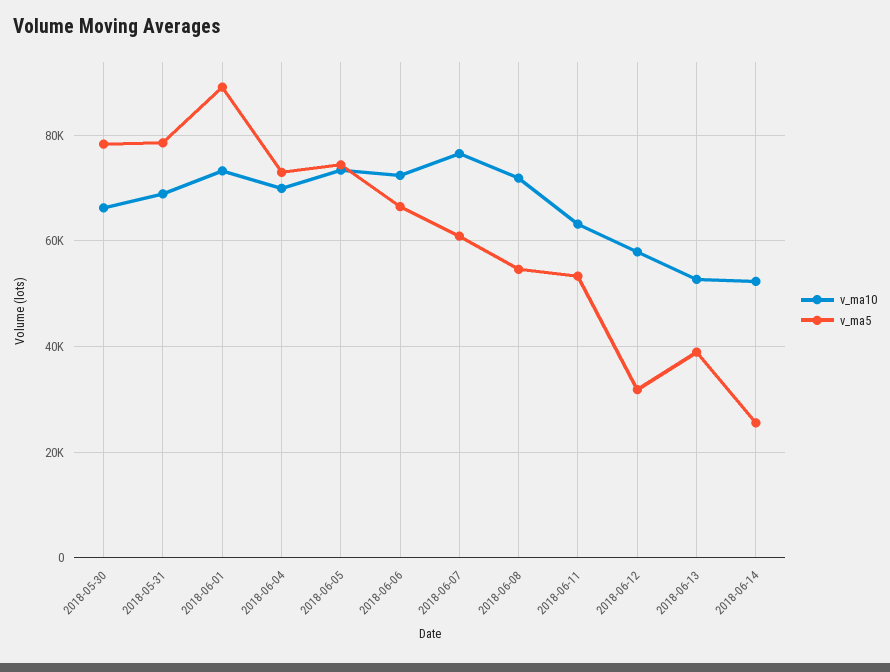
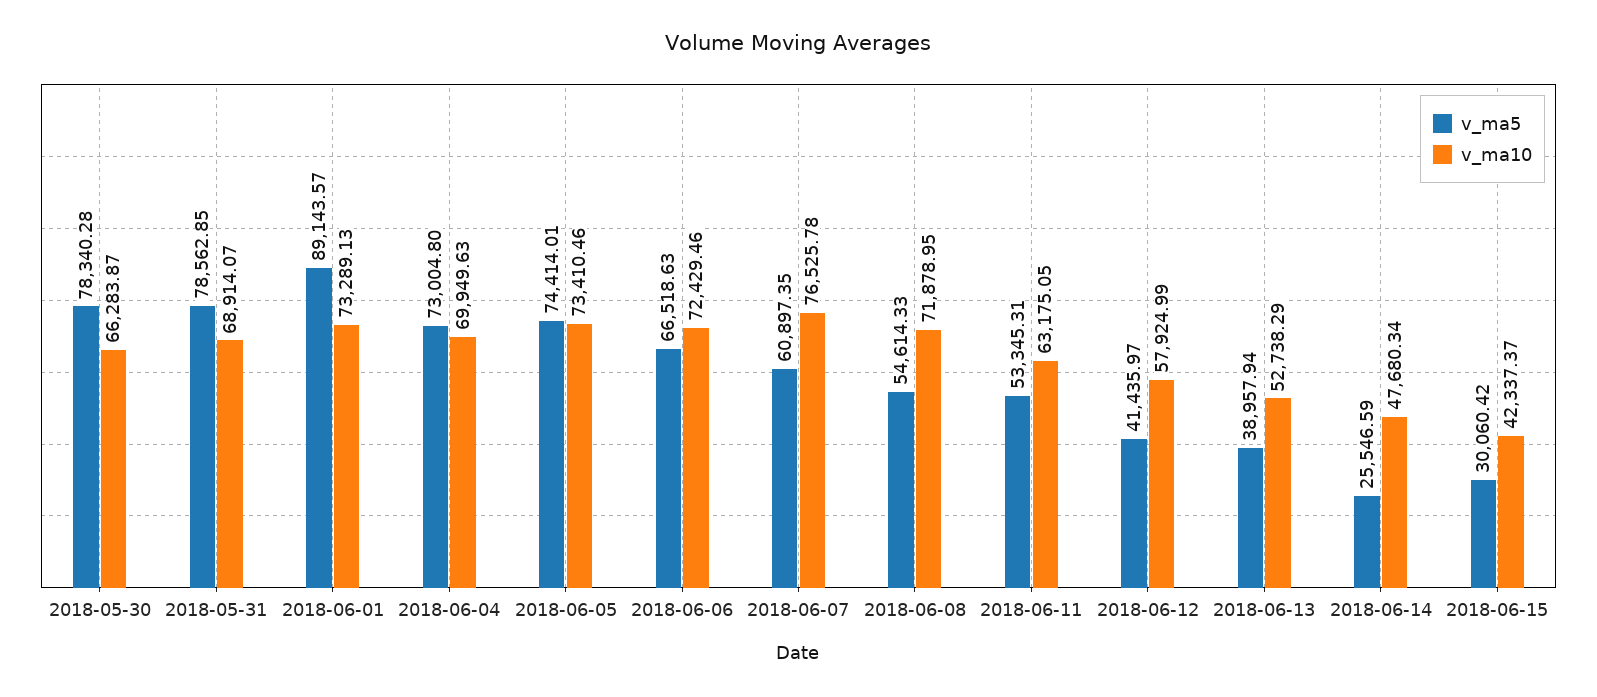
v_ma5, 2018-06-12: 32000 -> 41435.97
v_ma10, 2018-06-14: 52000 -> 47680.34
v_ma5, 2018-06-15: none -> 30060.42
v_ma10, 2018-06-15: none -> 42337.37

